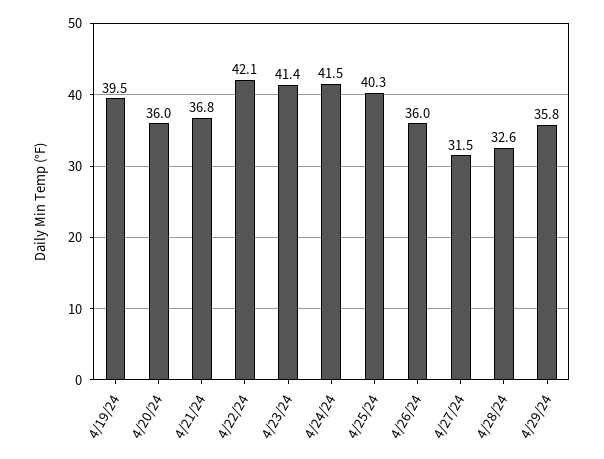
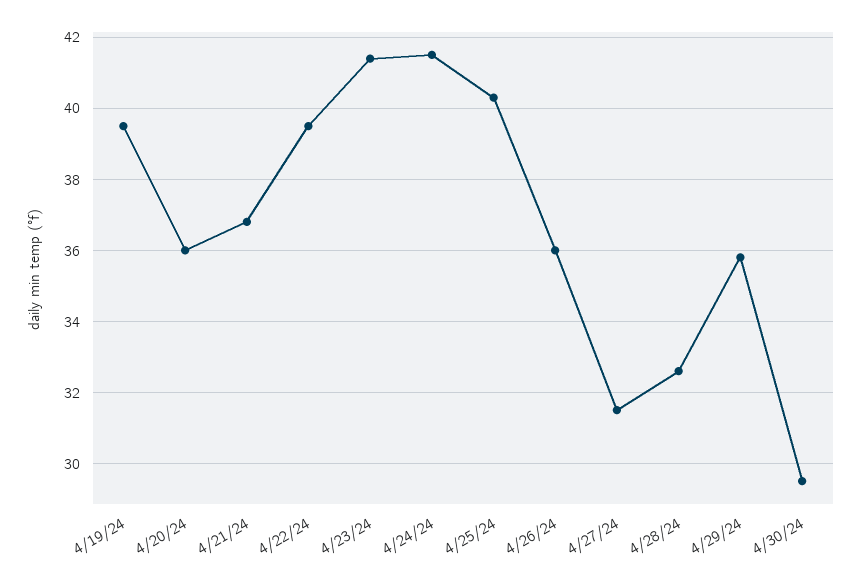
4/22/24: 42.1 -> 39.5
4/30/24: none -> 29.5

